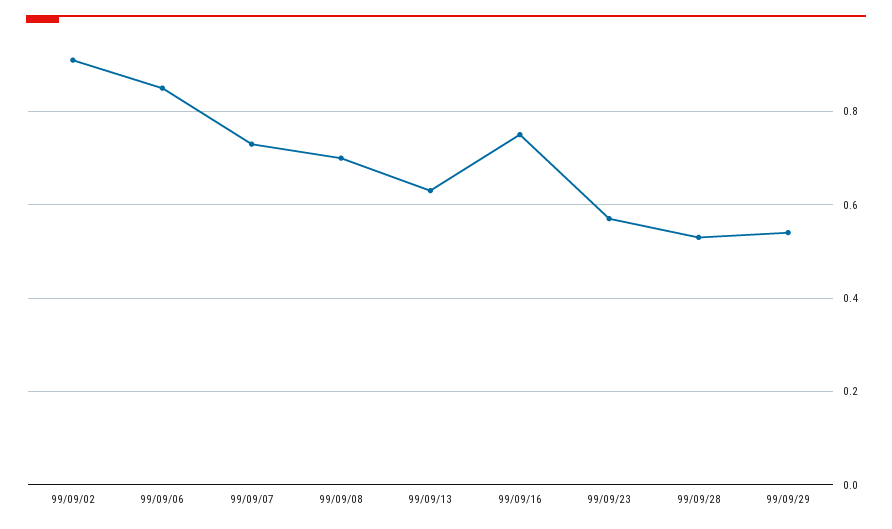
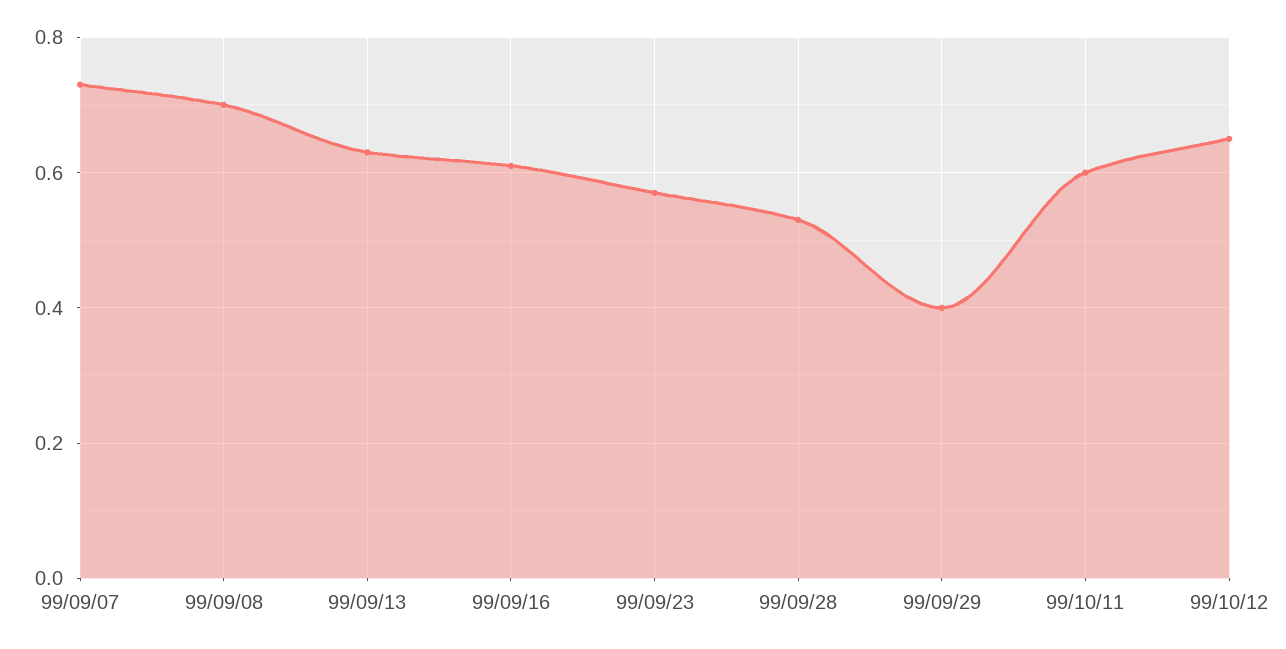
99/09/02: 0.9 -> none
99/09/06: 0.85 -> none
99/09/16: 0.75 -> 0.6
99/09/29: 0.55 -> 0.4
99/10/11: none -> 0.6
99/10/12: none -> 0.65

